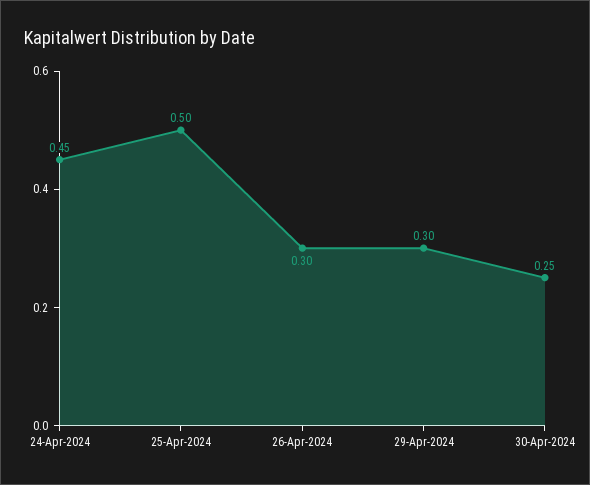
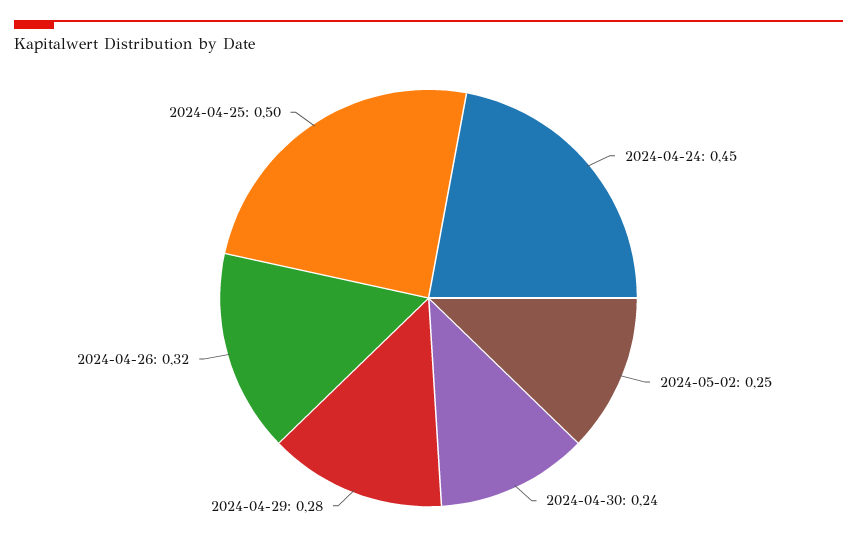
26-Apr-2024: 0.3 -> 0.32
29-Apr-2024: 0.3 -> 0.28
30-Apr-2024: 0.25 -> 0.24
2024-05-02: none -> 0.25

